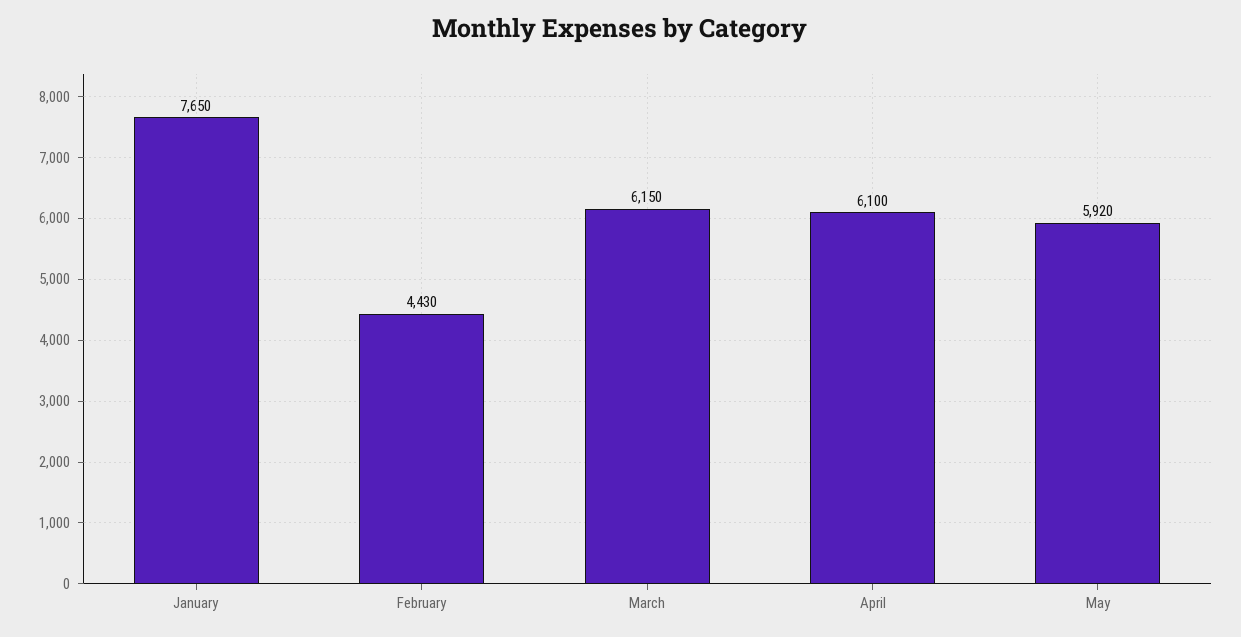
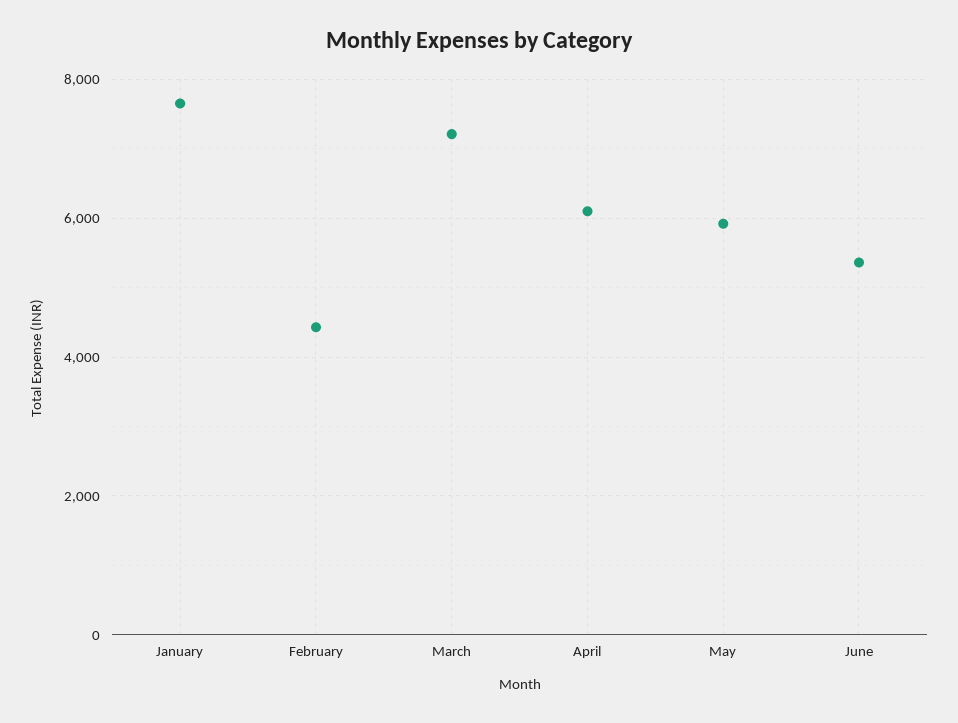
March: 6150 -> 7200
June: none -> 5400

